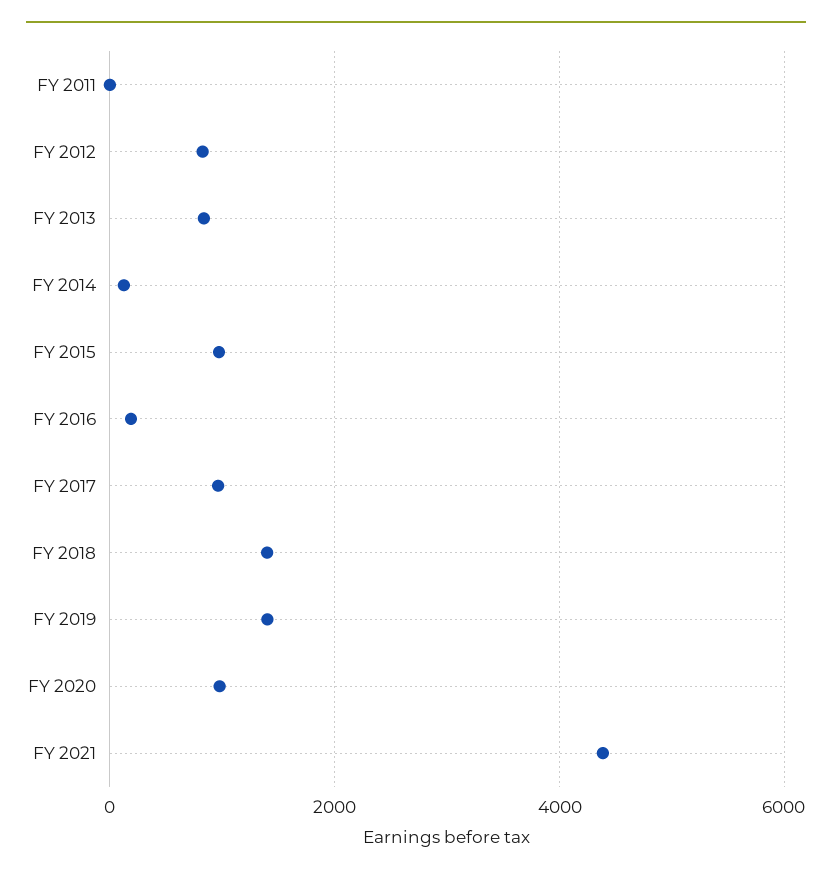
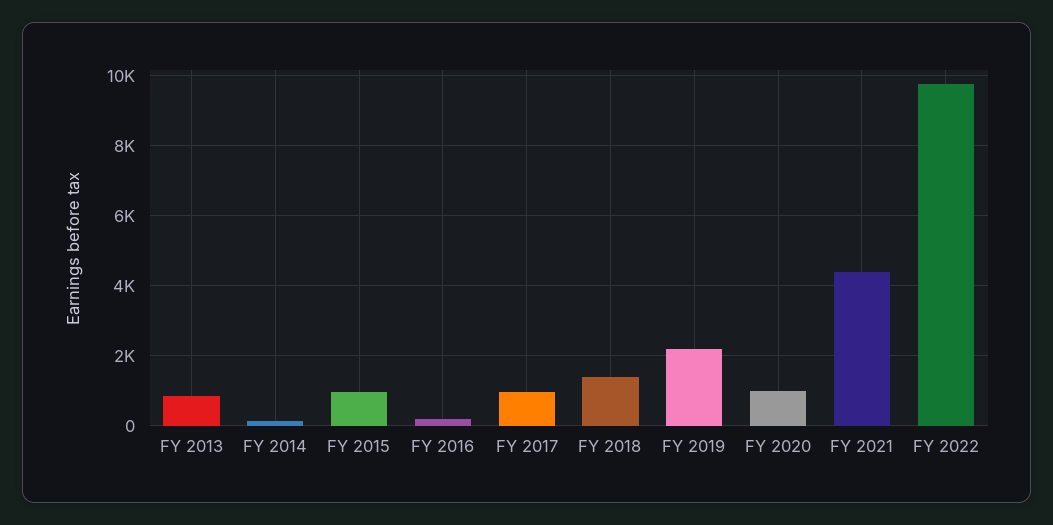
FY 2011: 0 -> none
FY 2012: 800 -> none
FY 2019: 1400 -> 2200
FY 2022: none -> 9800

